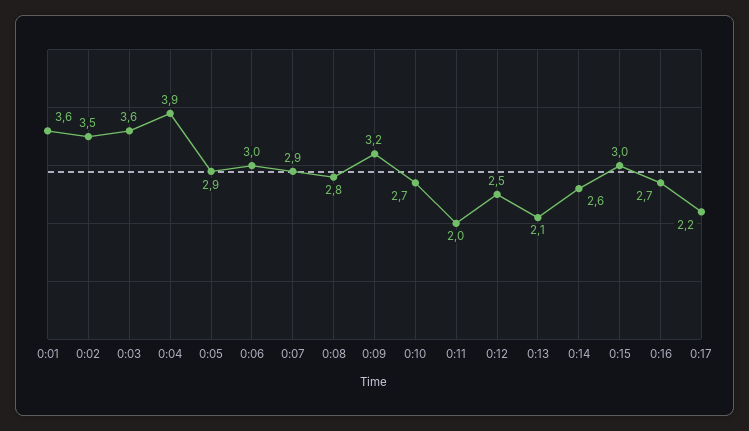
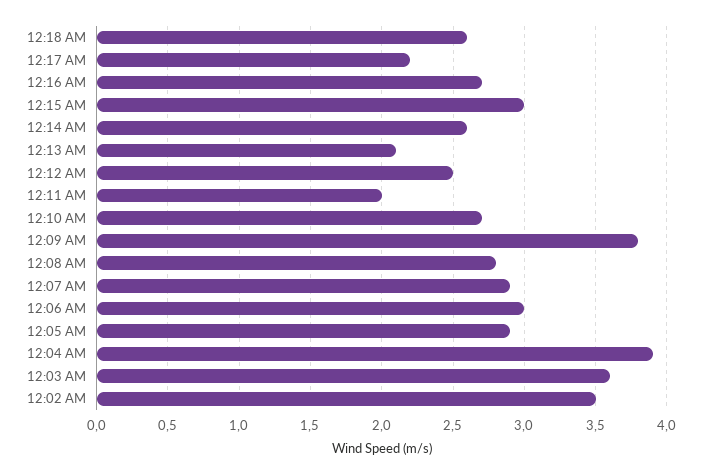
0:01: 3.6 -> none
0:09: 3.2 -> 3.8
12:18 AM: none -> 2.6

